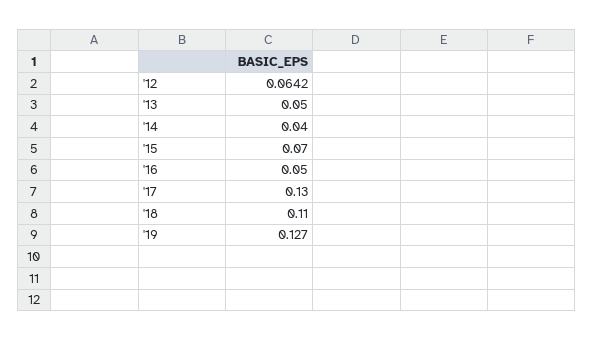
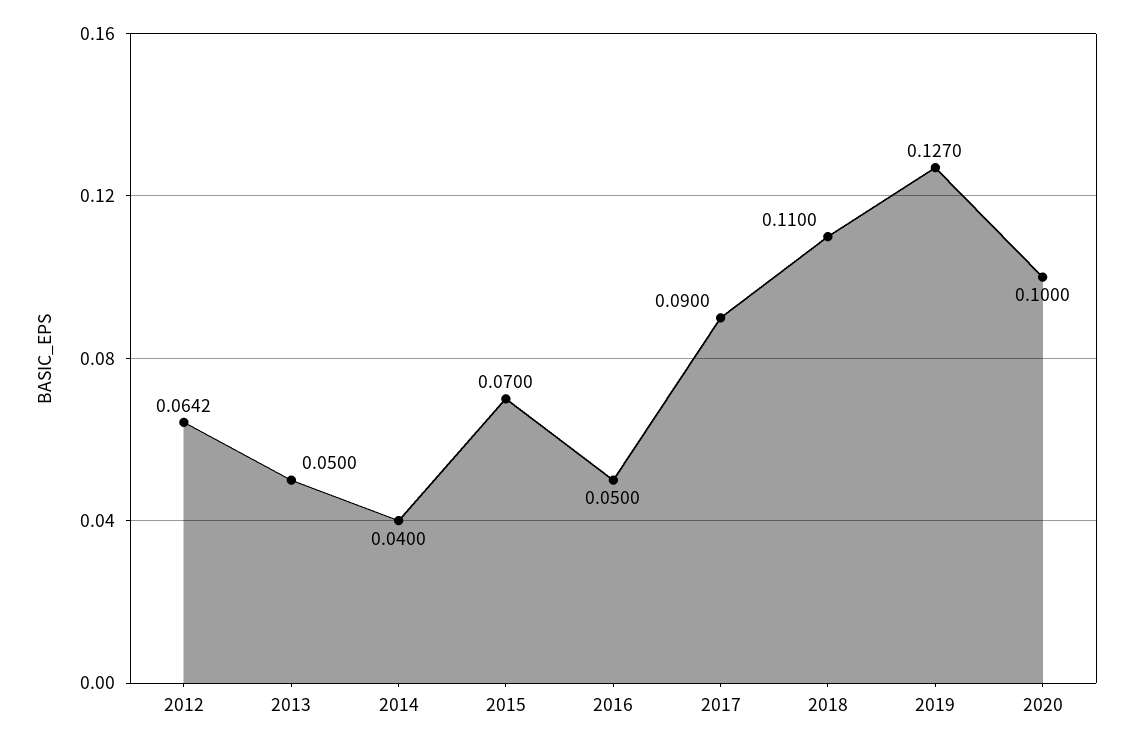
'17: 0.13 -> 0.09
2020: none -> 0.1

